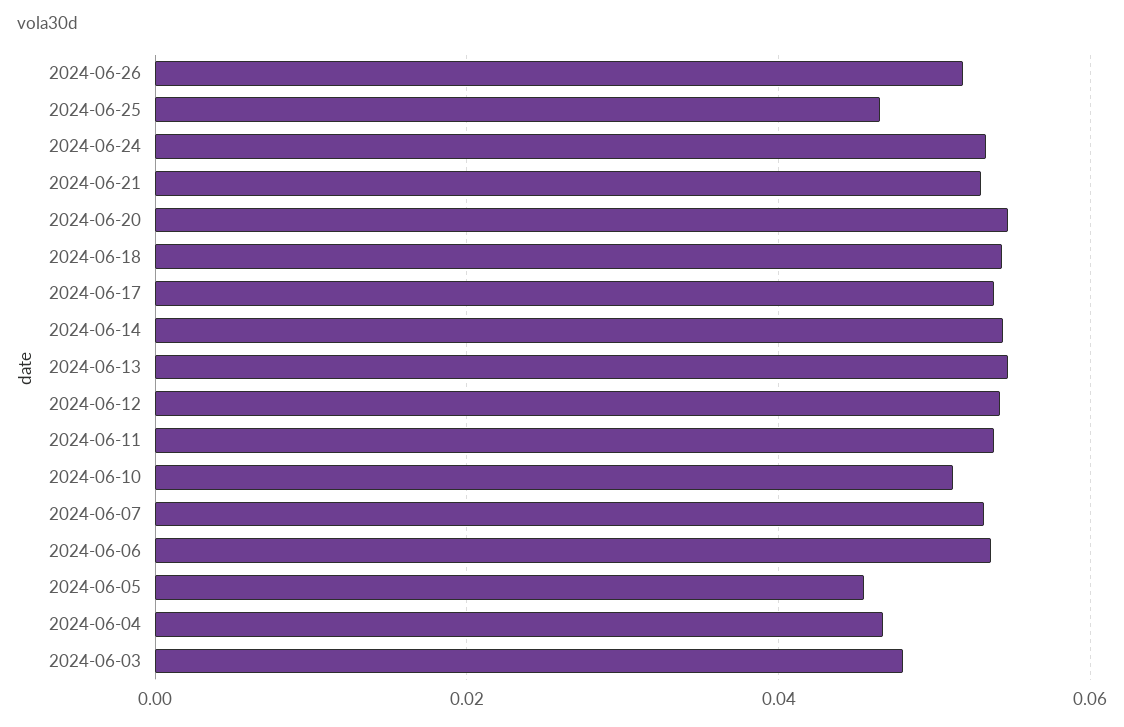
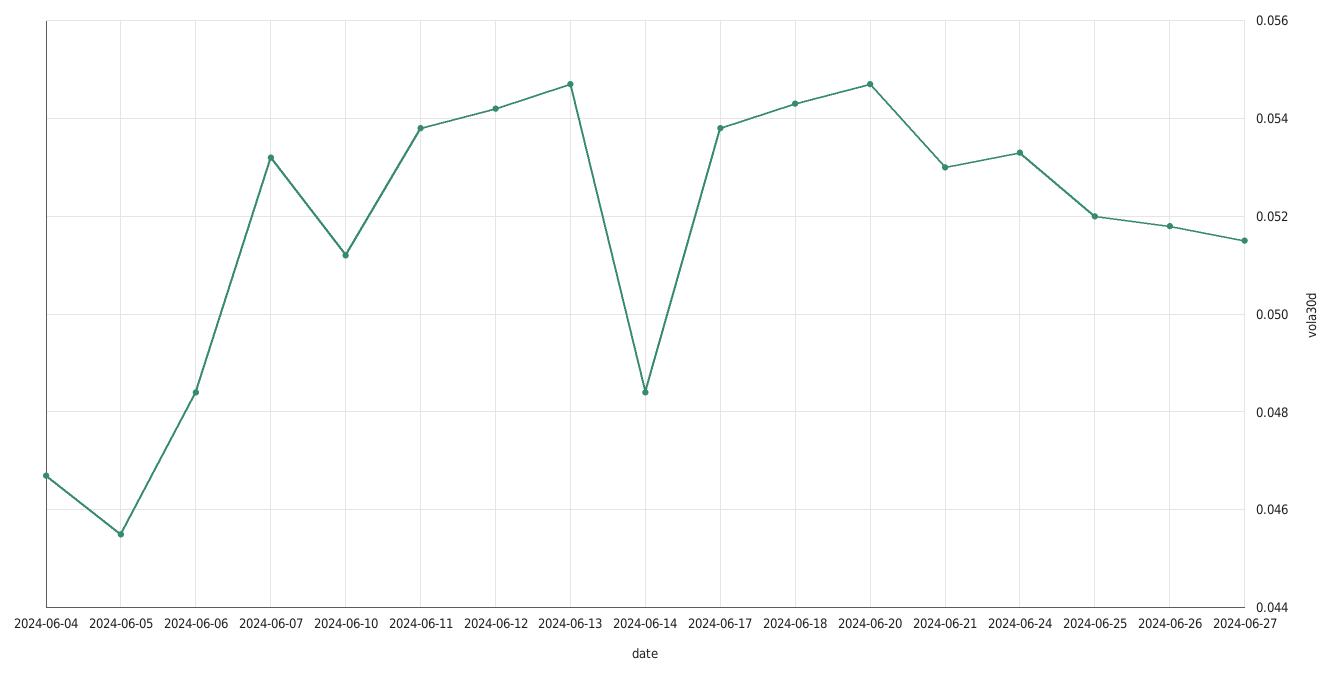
2024-06-25: 0.046 -> 0.052
2024-06-14: 0.054 -> 0.0485
2024-06-06: 0.054 -> 0.0485
2024-06-03: 0.048 -> none
2024-06-27: none -> 0.0515

